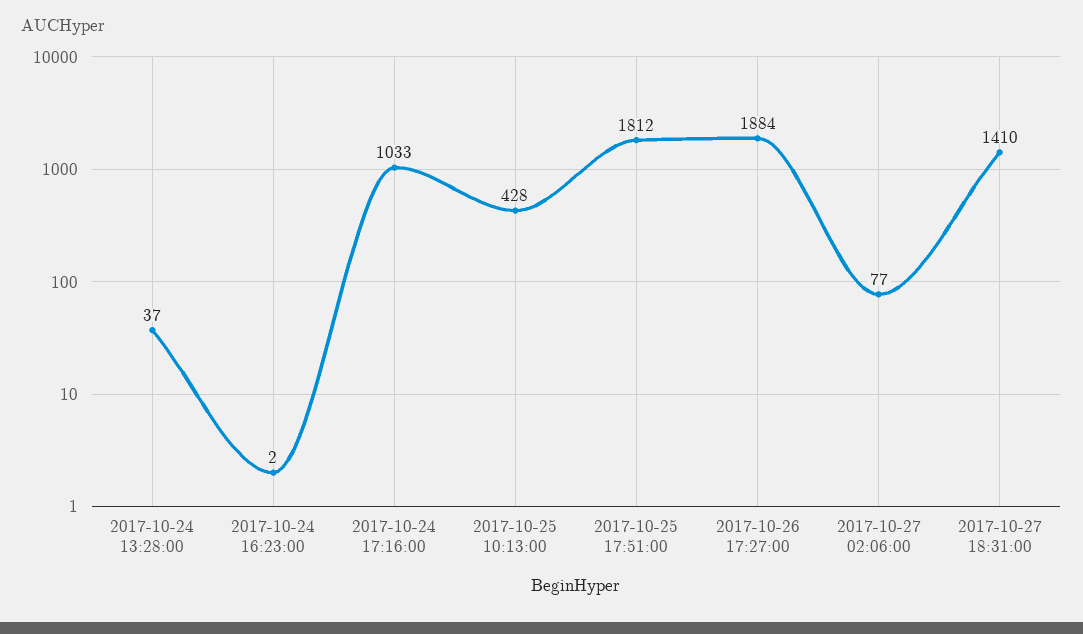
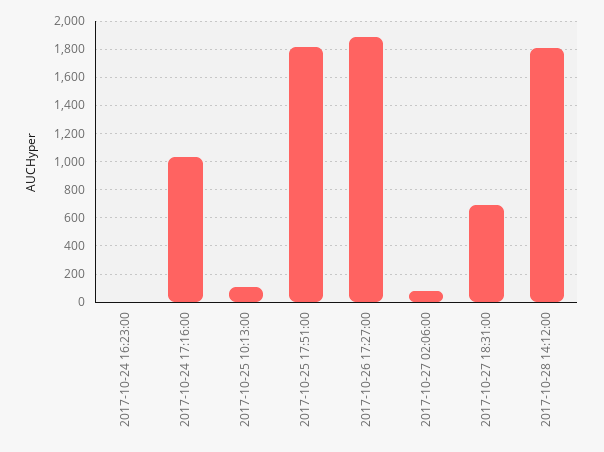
2017-10-24 13:28:00: 37 -> none
2017-10-25 10:13:00: 428 -> 100
2017-10-27 18:31:00: 1410 -> 700
2017-10-28 14:12:00: none -> 1800

